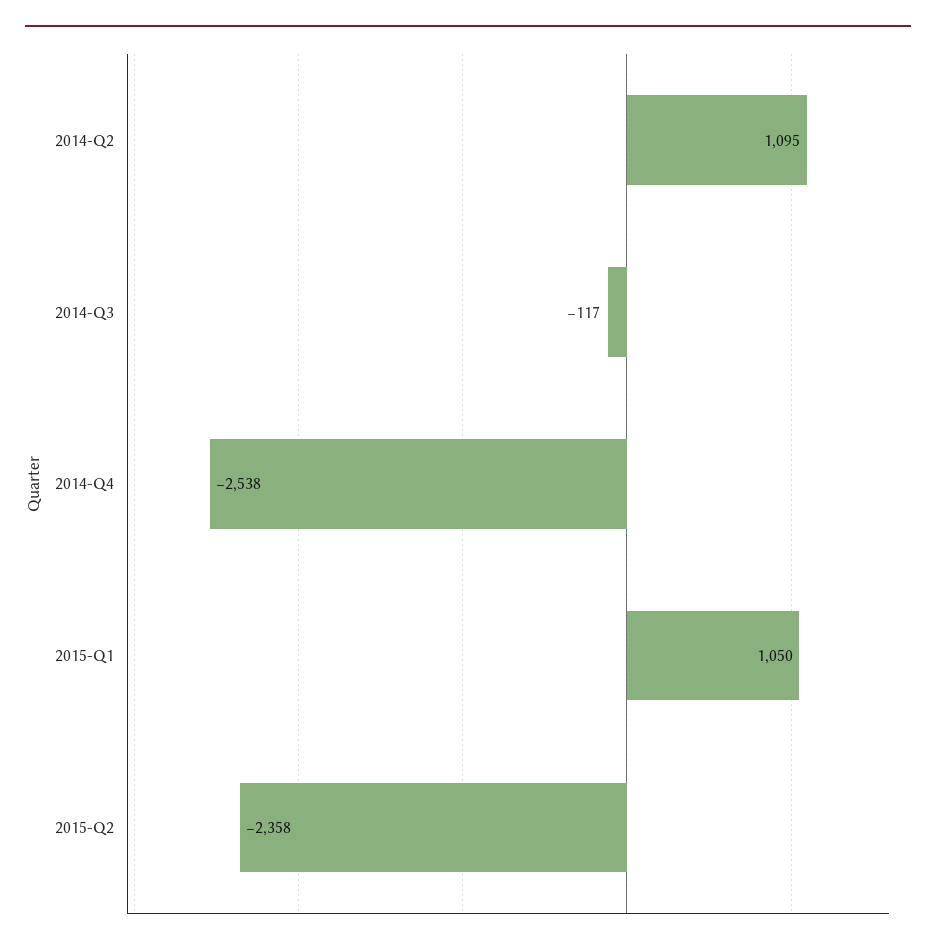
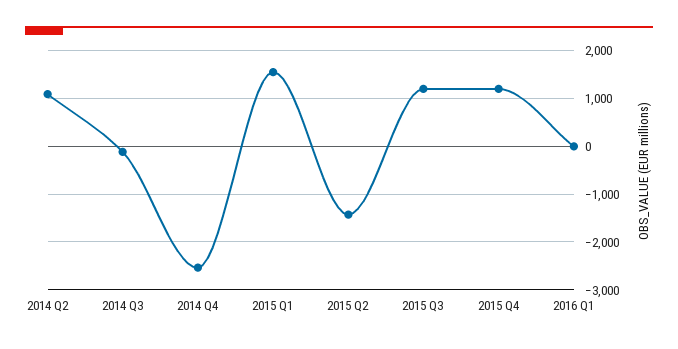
2015-Q1: 1050 -> 1600
2015-Q2: -2358 -> -1400
2015 Q3: none -> 1200
2015 Q4: none -> 1200
2016 Q1: none -> 0

